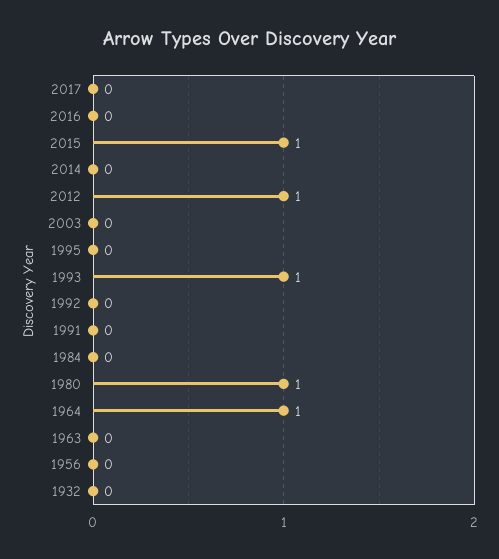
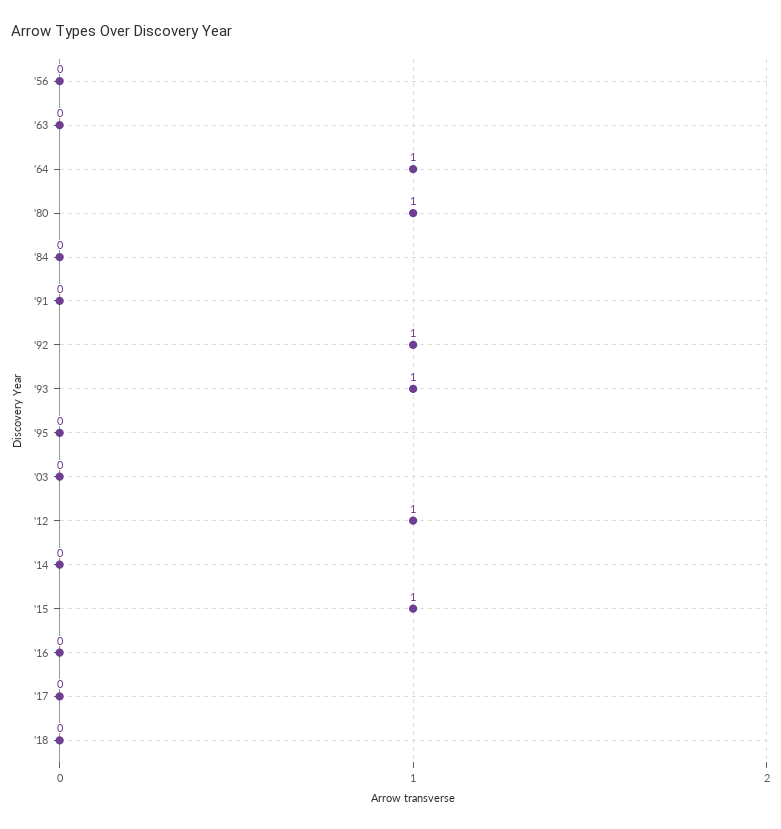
1992: 0 -> 1
1932: 0 -> none
'18: none -> 0

